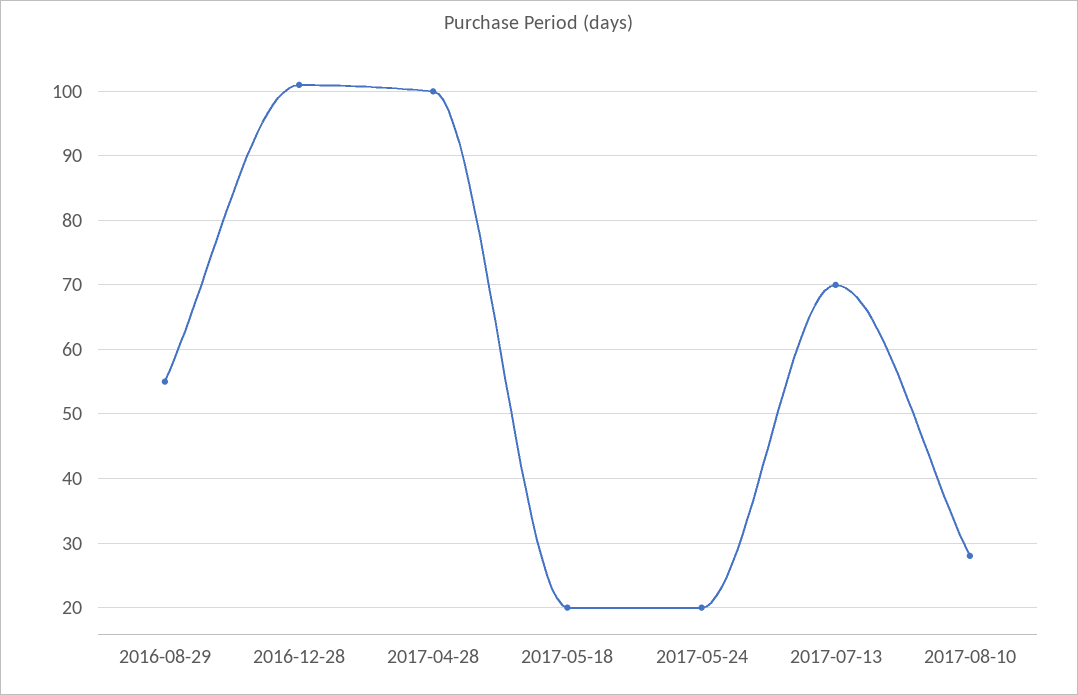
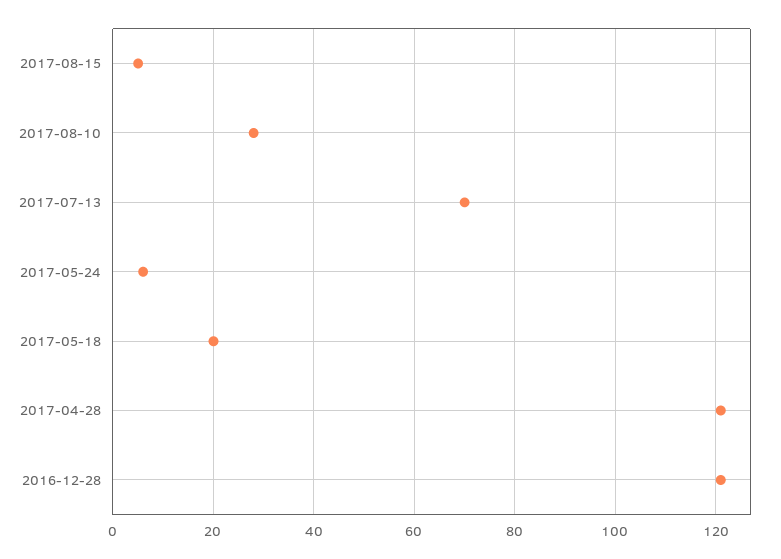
2016-08-29: 55 -> none
2016-12-28: 101 -> 120
2017-04-28: 100 -> 120
2017-05-24: 20 -> 5
2017-08-15: none -> 5

